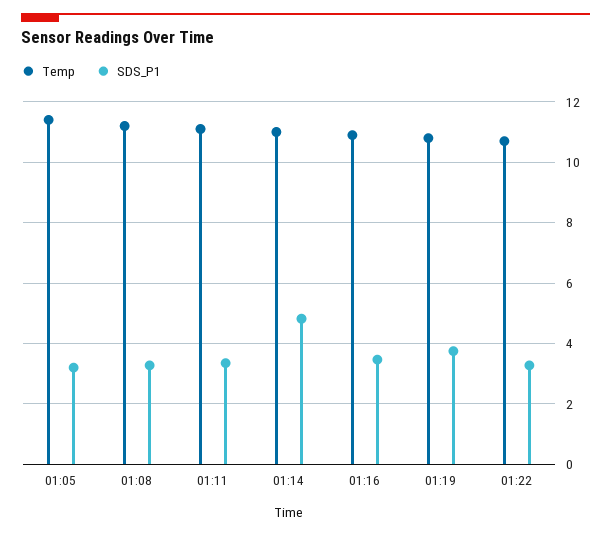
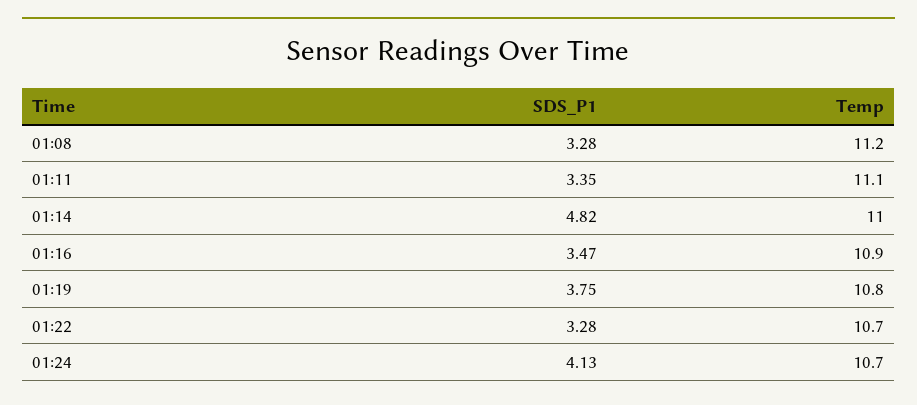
Temp, 01:05: 11.4 -> none
SDS_P1, 01:05: 3.2 -> none
SDS_P1, 01:24: none -> 4.13
Temp, 01:24: none -> 10.7

